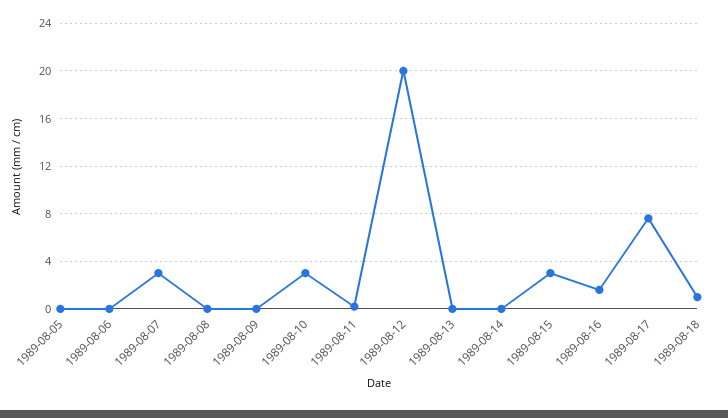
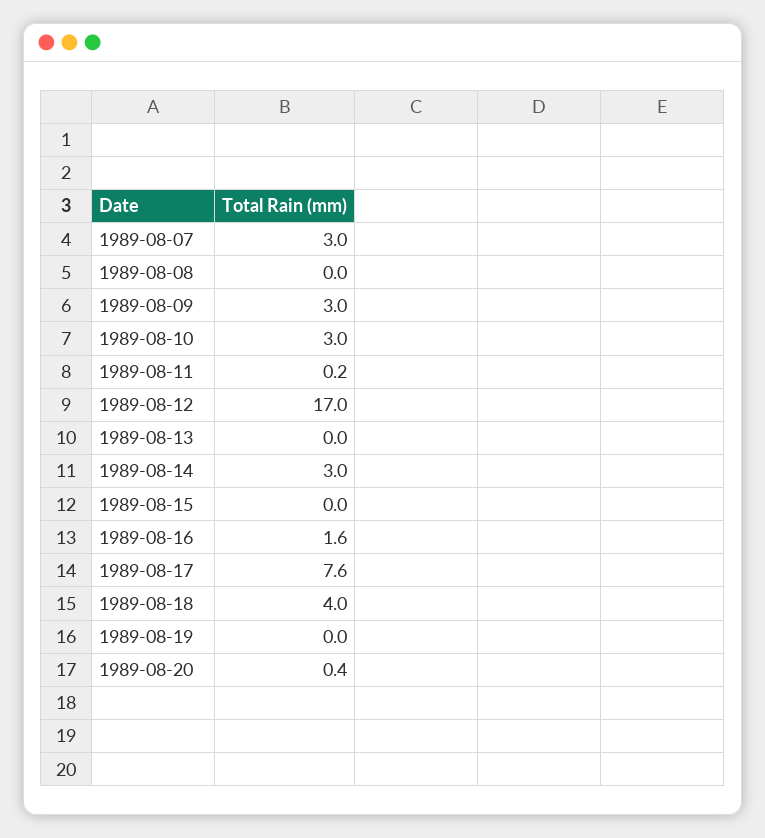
1989-08-05: 0 -> none
1989-08-06: 0 -> none
1989-08-09: 0 -> 3
1989-08-12: 20 -> 17
1989-08-14: 0 -> 3
1989-08-15: 3 -> 0
1989-08-18: 1 -> 4
1989-08-19: none -> 0
1989-08-20: none -> 0.4

